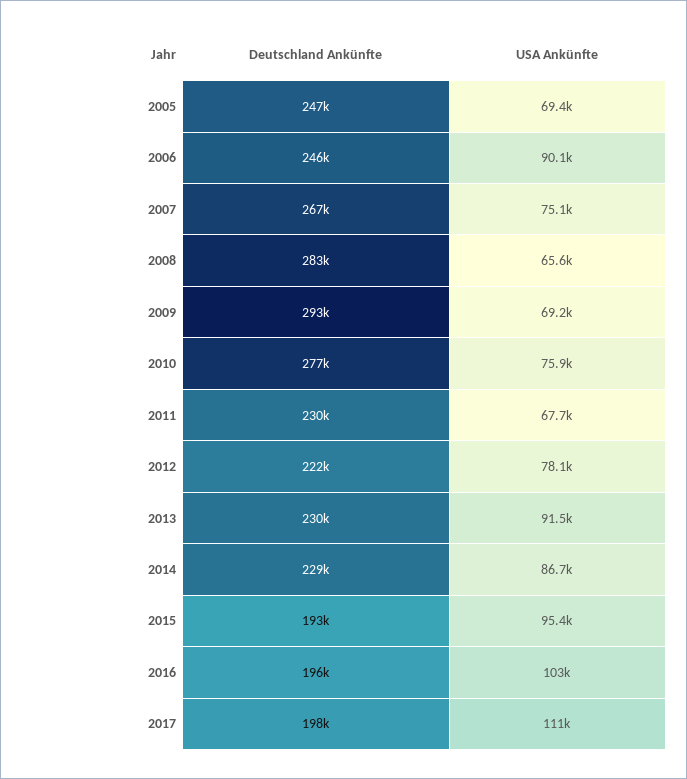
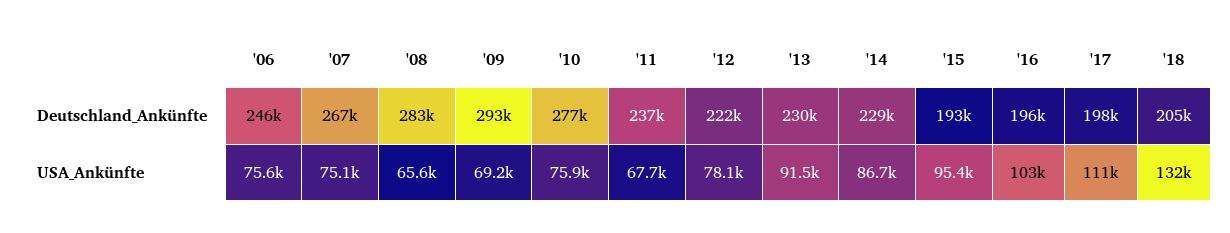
Deutschland Ankünfte, 2005: 247000 -> none
USA Ankünfte, 2005: 69400 -> none
USA Ankünfte, 2006: 90100 -> 75600
Deutschland Ankünfte, 2011: 230000 -> 237000
Deutschland Ankünfte, '18: none -> 205000
USA Ankünfte, '18: none -> 132000

